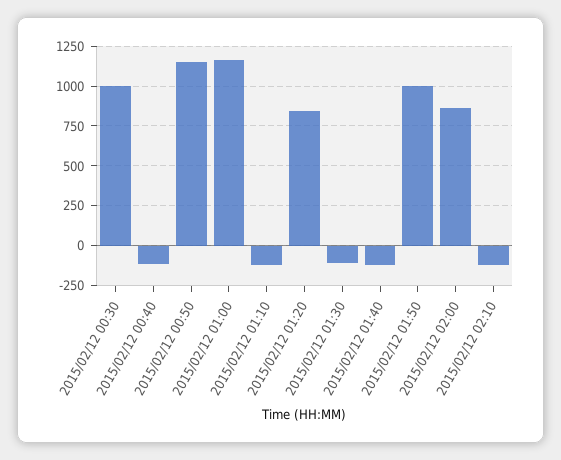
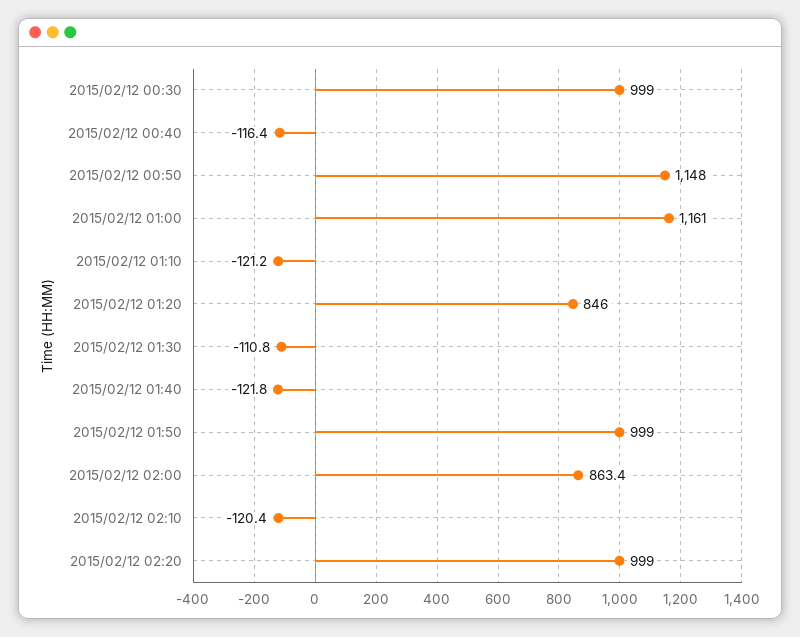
2015/02/12 02:20: none -> 999

